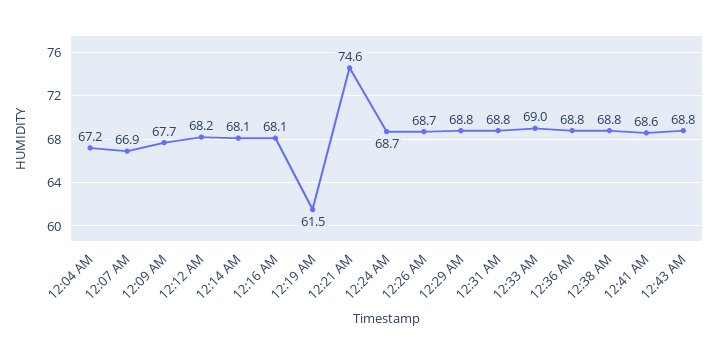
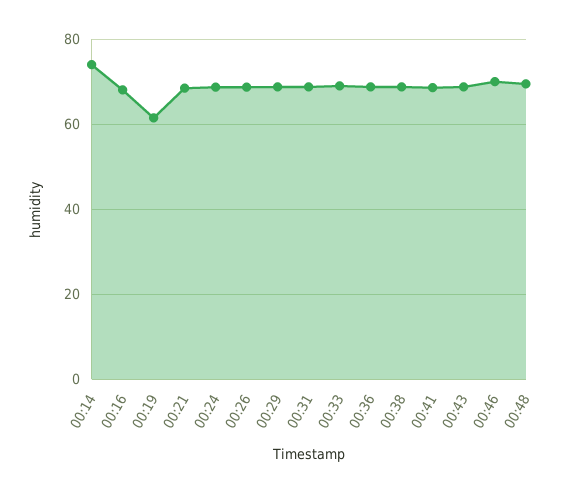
12:04 AM: 67.2 -> none
12:07 AM: 66.9 -> none
12:09 AM: 67.7 -> none
12:12 AM: 68.2 -> none
12:14 AM: 68.1 -> 74
12:21 AM: 74.6 -> 68
00:46: none -> 70
00:48: none -> 70

